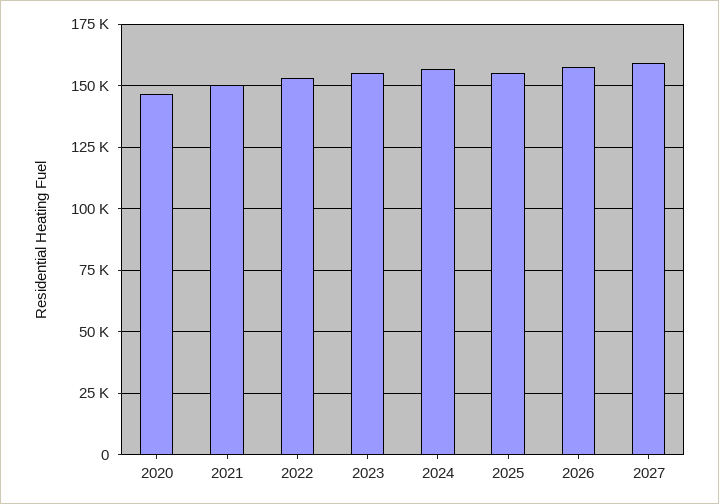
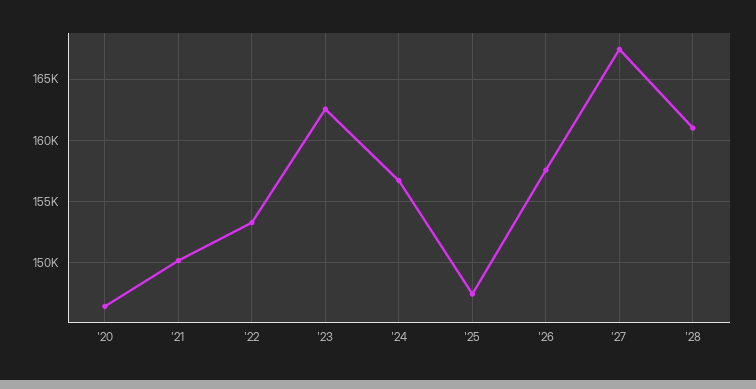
2023: 155000 -> 162500
2025: 155000 -> 147500
2027: 160000 -> 167500
'28: none -> 161000

